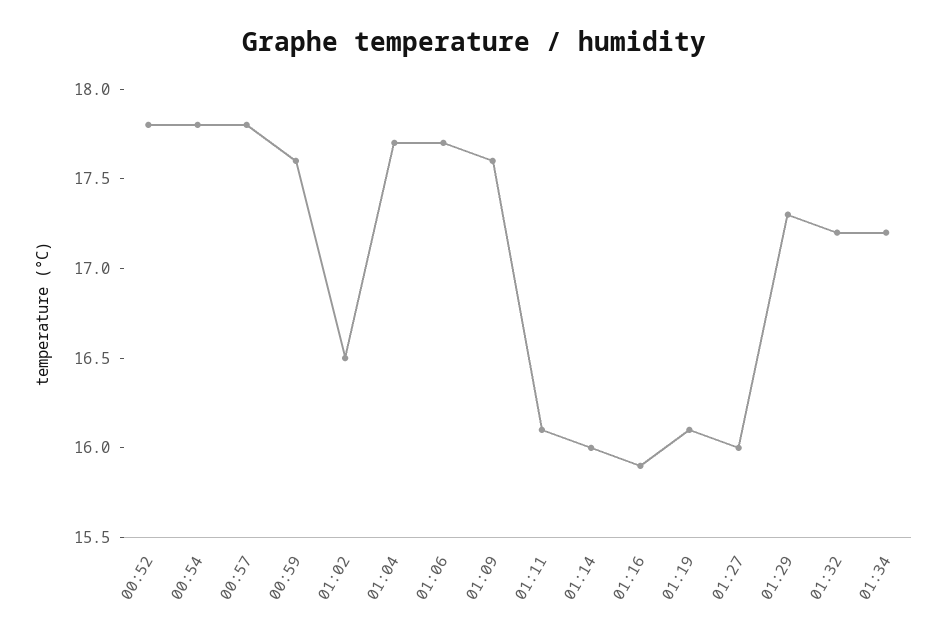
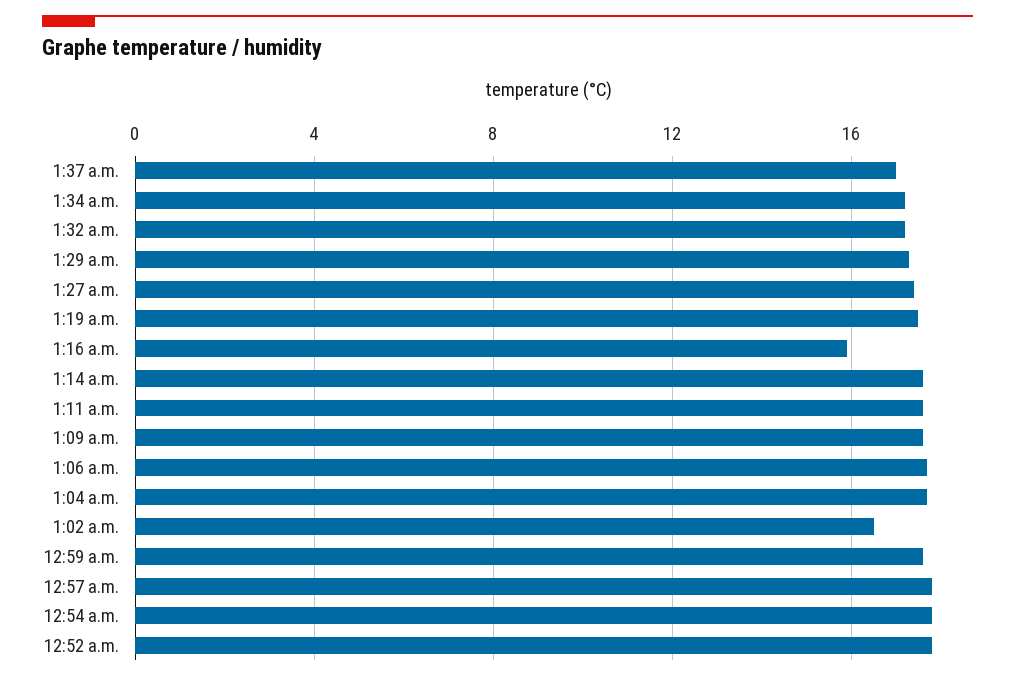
01:11: 16.1 -> 17.5
01:14: 16 -> 17.5
01:19: 16.1 -> 17.5
01:27: 16 -> 17.5
1:37 a.m.: none -> 17

